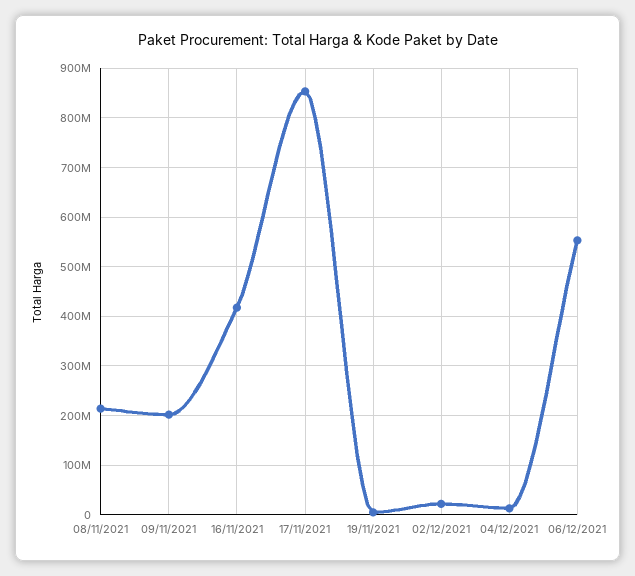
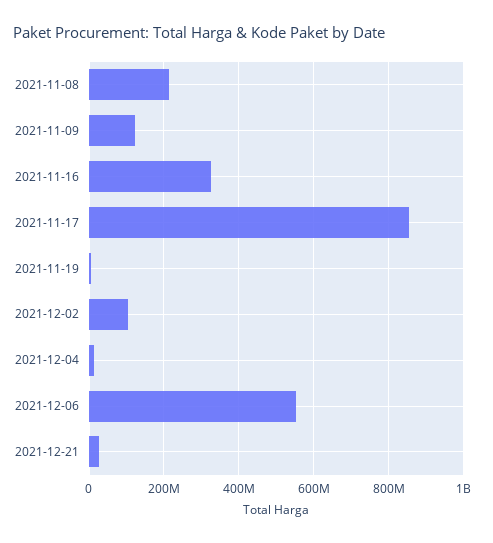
09/11/2021: 200000000 -> 120000000
16/11/2021: 420000000 -> 320000000
02/12/2021: 20000000 -> 100000000
2021-12-21: none -> 20000000

